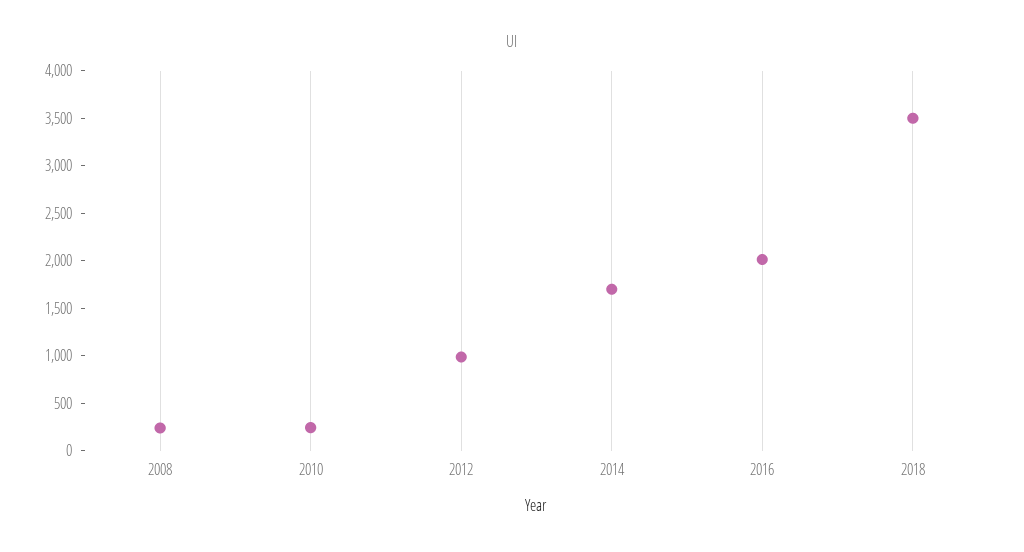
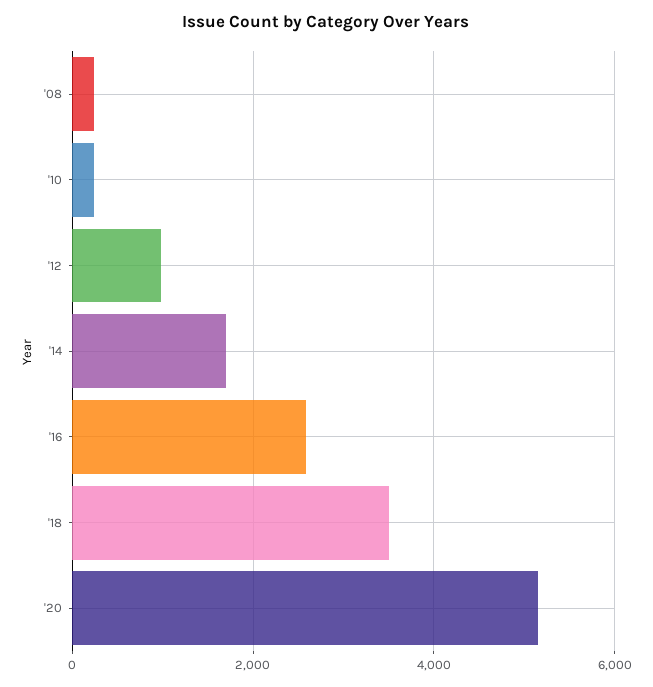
2016: 2000 -> 2600
'20: none -> 5200

